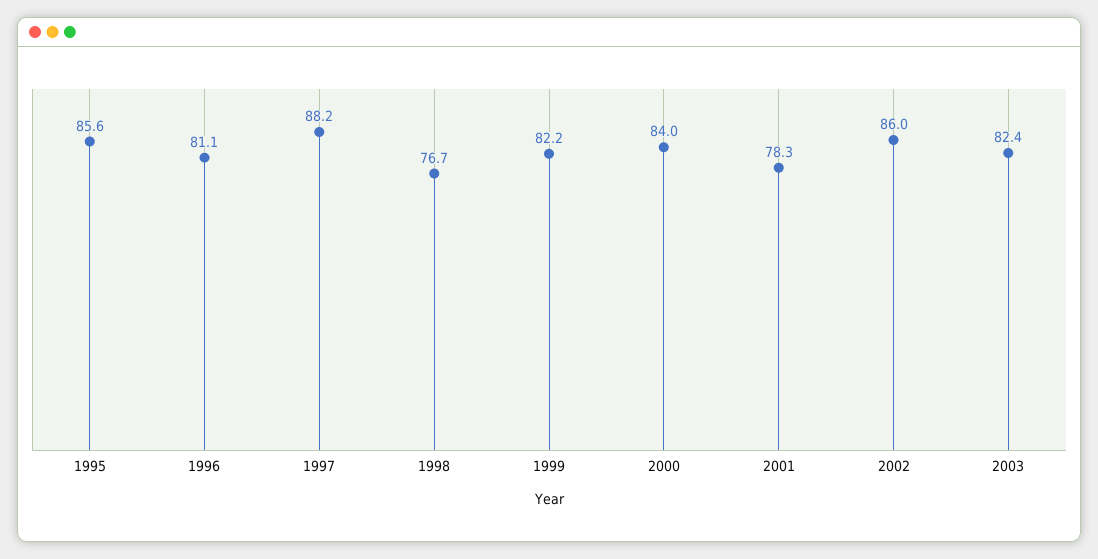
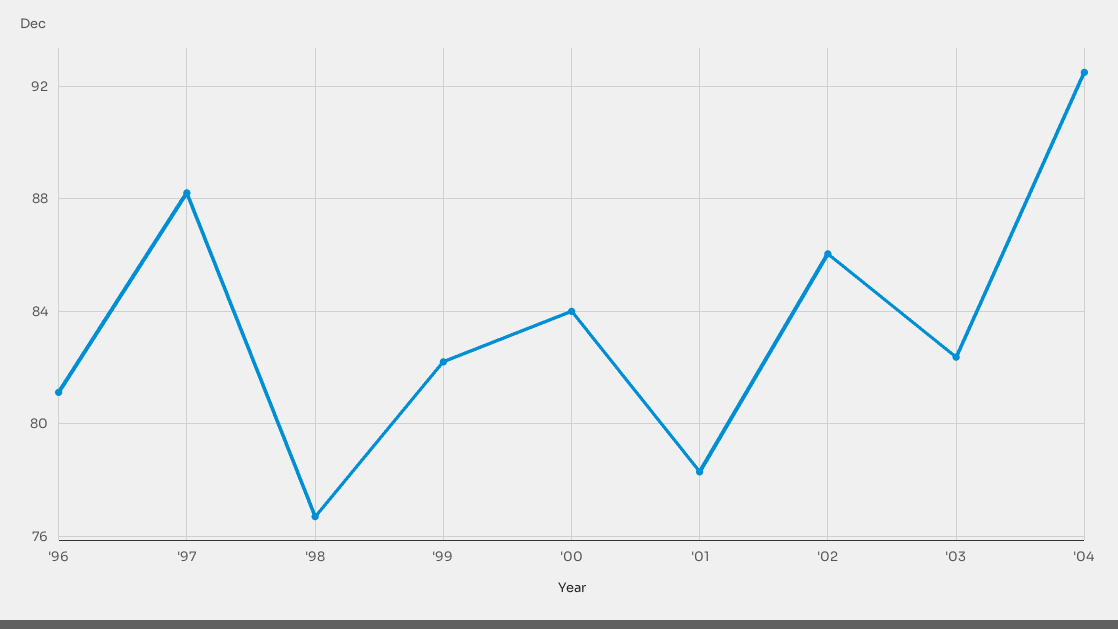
1995: 85.6 -> none
'04: none -> 92.5

